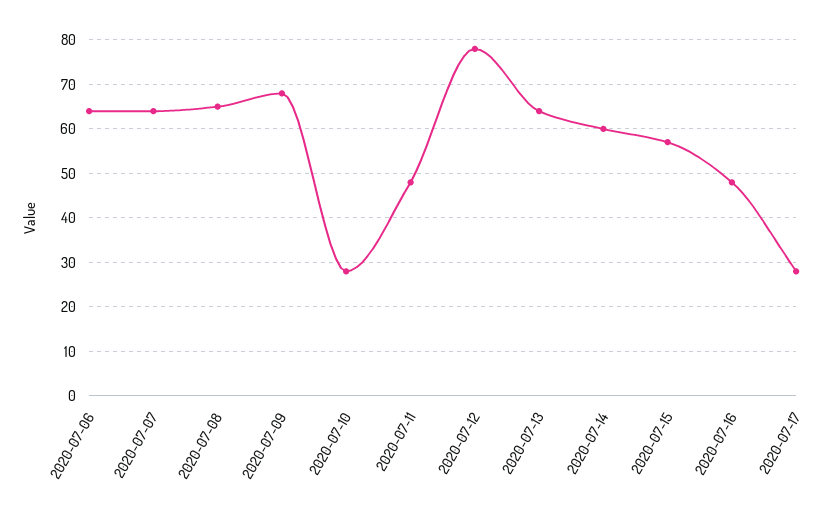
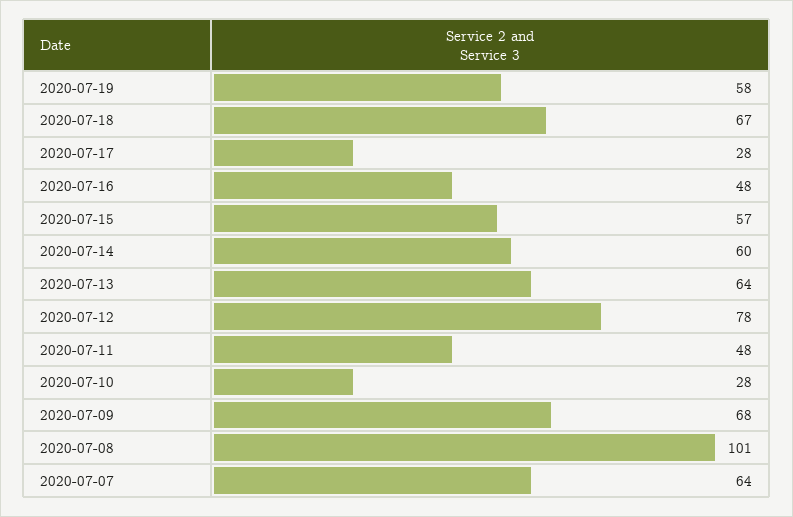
2020-07-06: 65 -> none
2020-07-08: 65 -> 101
2020-07-19: none -> 58
2020-07-18: none -> 67

